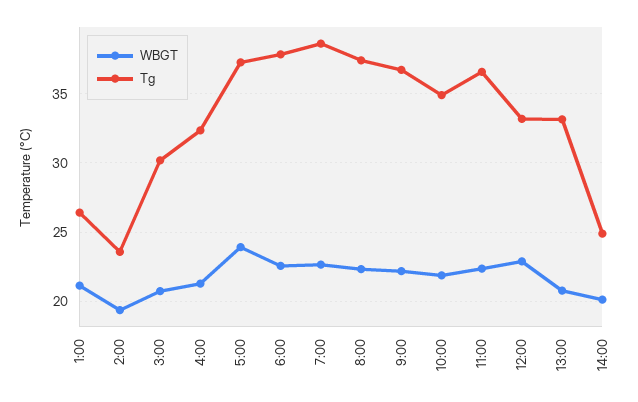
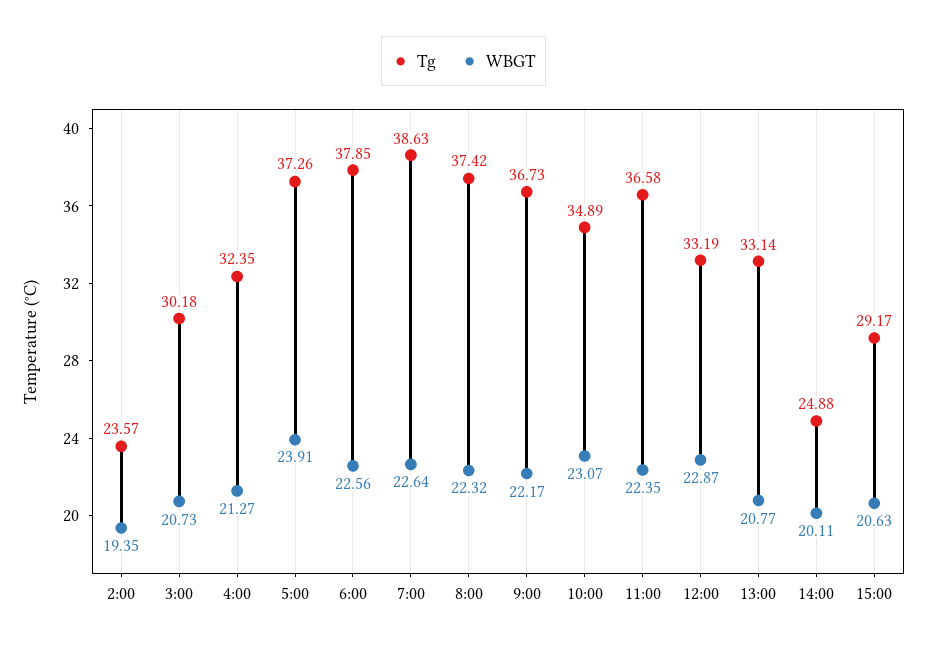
WBGT, 1:00: 21 -> none
Tg, 1:00: 26.5 -> none
WBGT, 10:00: 22 -> 23.07
Tg, 15:00: none -> 29.17
WBGT, 15:00: none -> 20.63

